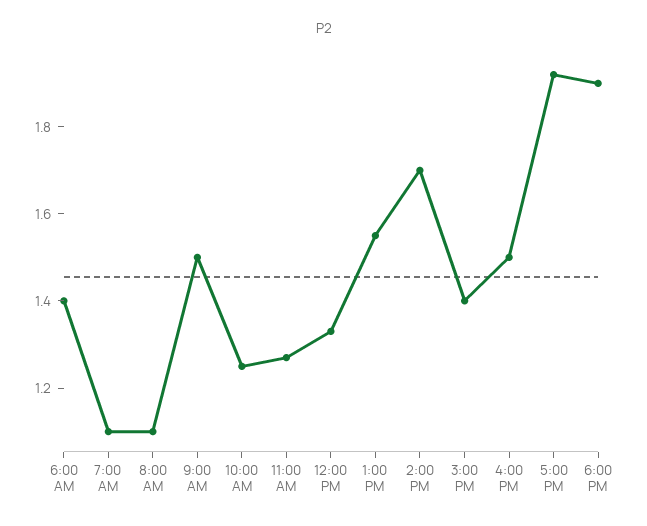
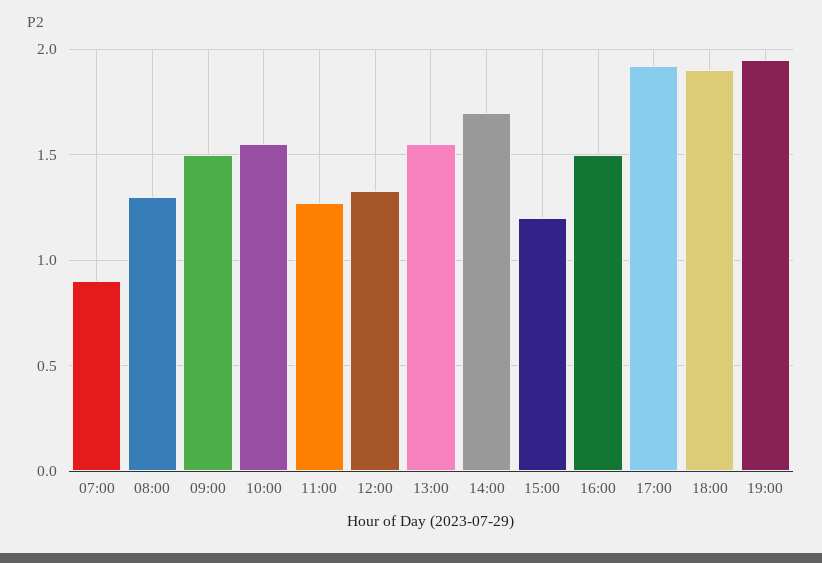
6:00 AM: 1.4 -> none
7:00 AM: 1.1 -> 0.9
8:00 AM: 1.1 -> 1.3
10:00 AM: 1.25 -> 1.55
3:00 PM: 1.4 -> 1.2
19:00: none -> 1.95

